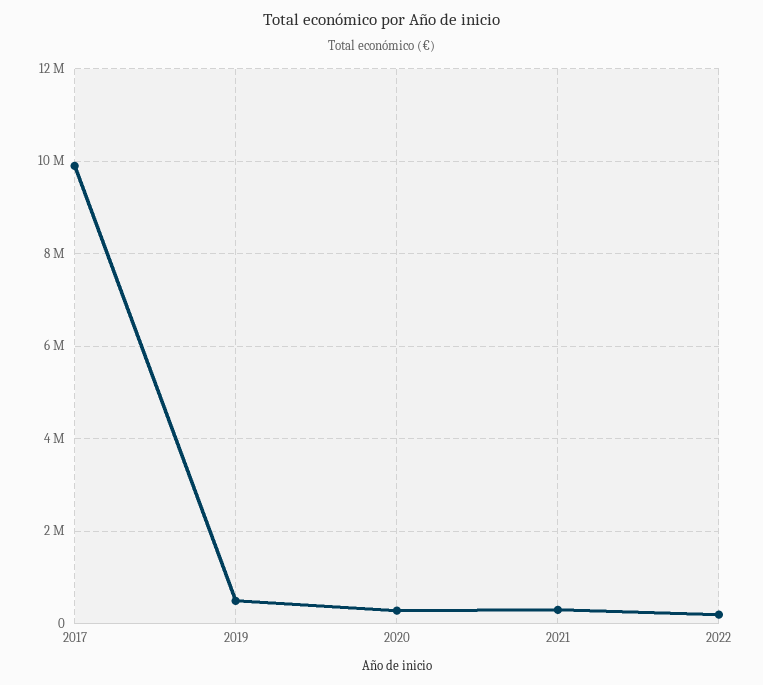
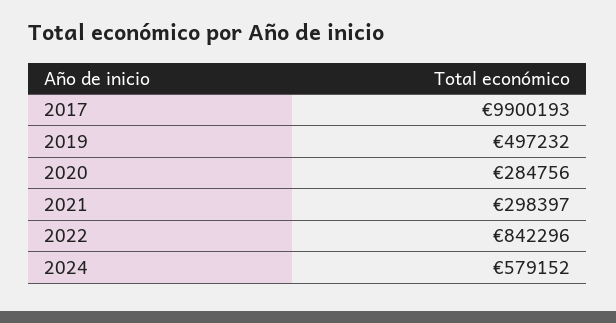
2022: 200000 -> 842296
2024: none -> 579152

